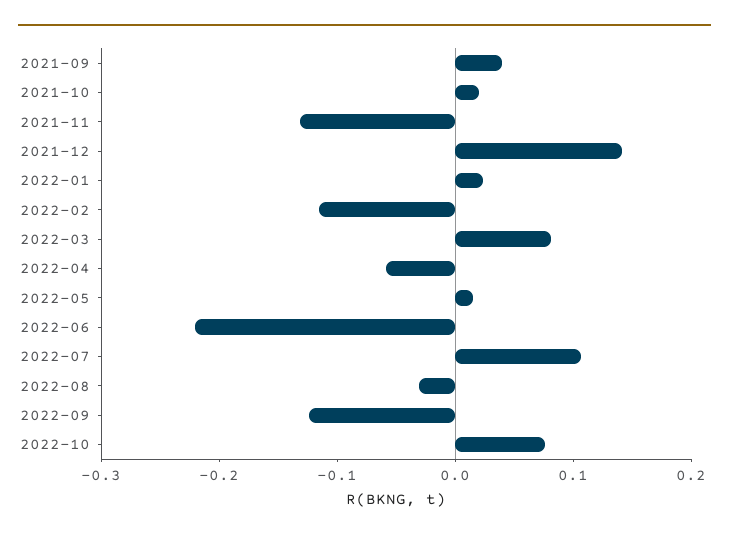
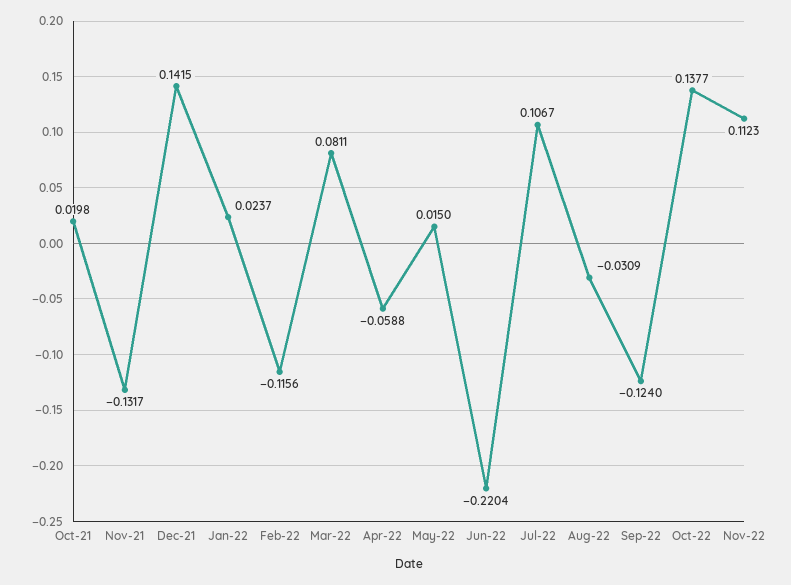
2021-09: 0.04 -> none
2022-10: 0.08 -> 0.1377
Nov-22: none -> 0.1123

